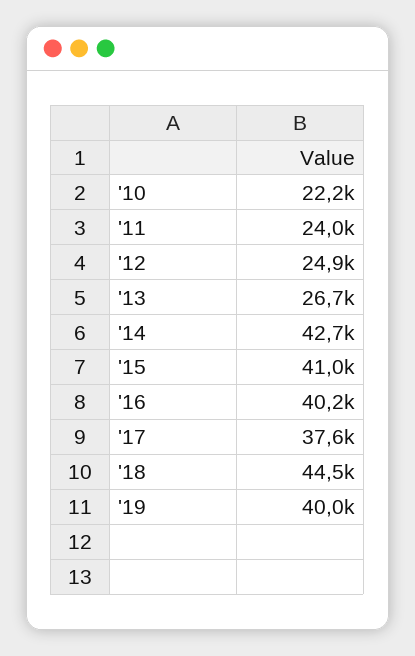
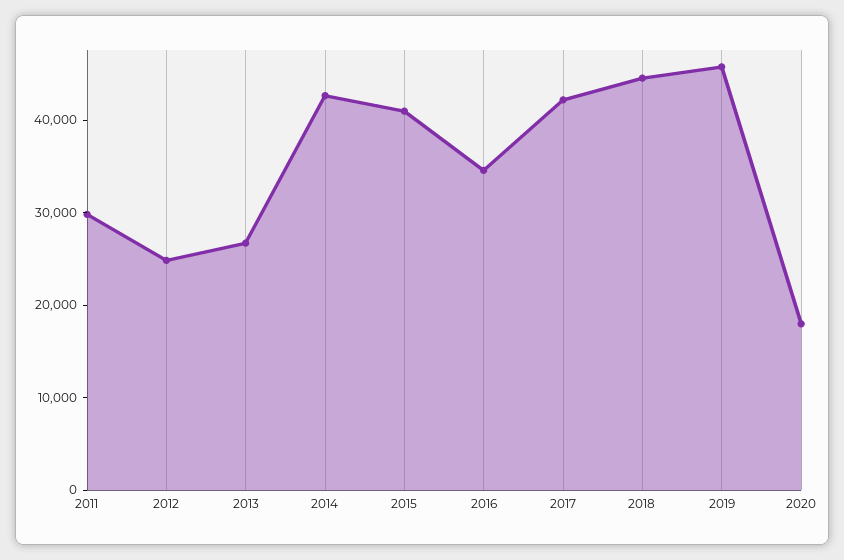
'10: 22200 -> none
'11: 24000 -> 30000
'16: 40200 -> 34000
'17: 37600 -> 42000
'19: 40000 -> 46000
2020: none -> 18000

